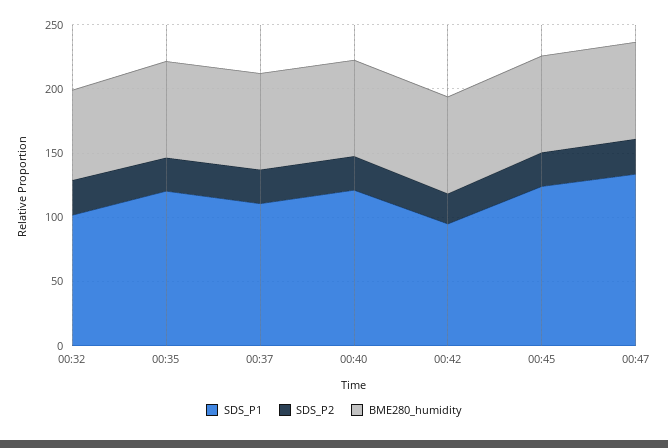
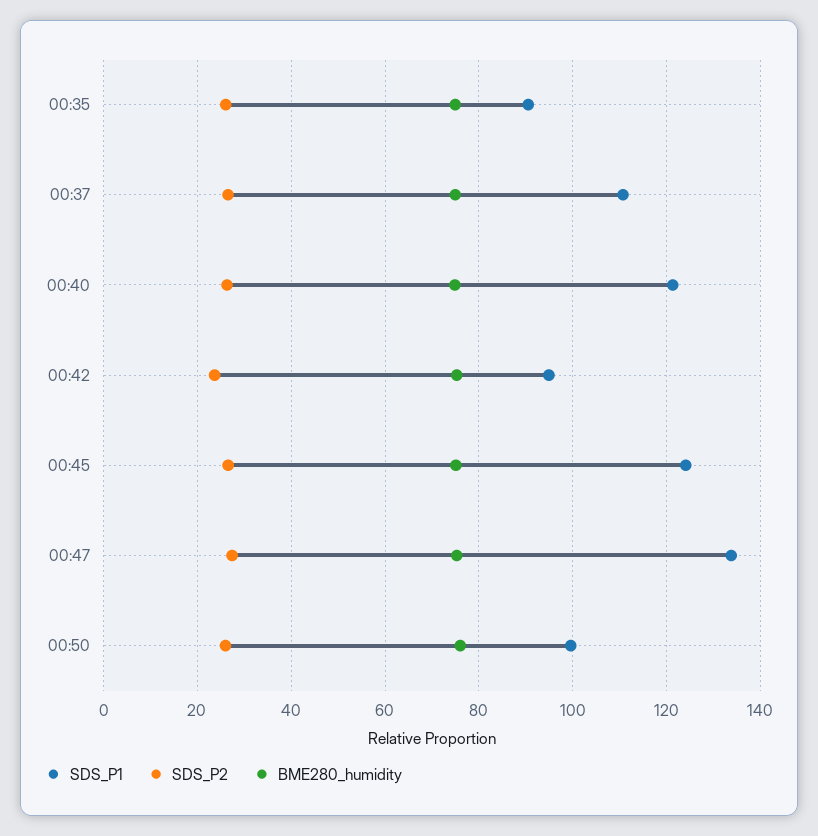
SDS_P1, 00:32: 100 -> none
SDS_P2, 00:32: 30 -> none
BME280_humidity, 00:32: 70 -> none
SDS_P1, 00:35: 120 -> 90
SDS_P1, 00:50: none -> 100
SDS_P2, 00:50: none -> 26
BME280_humidity, 00:50: none -> 76

